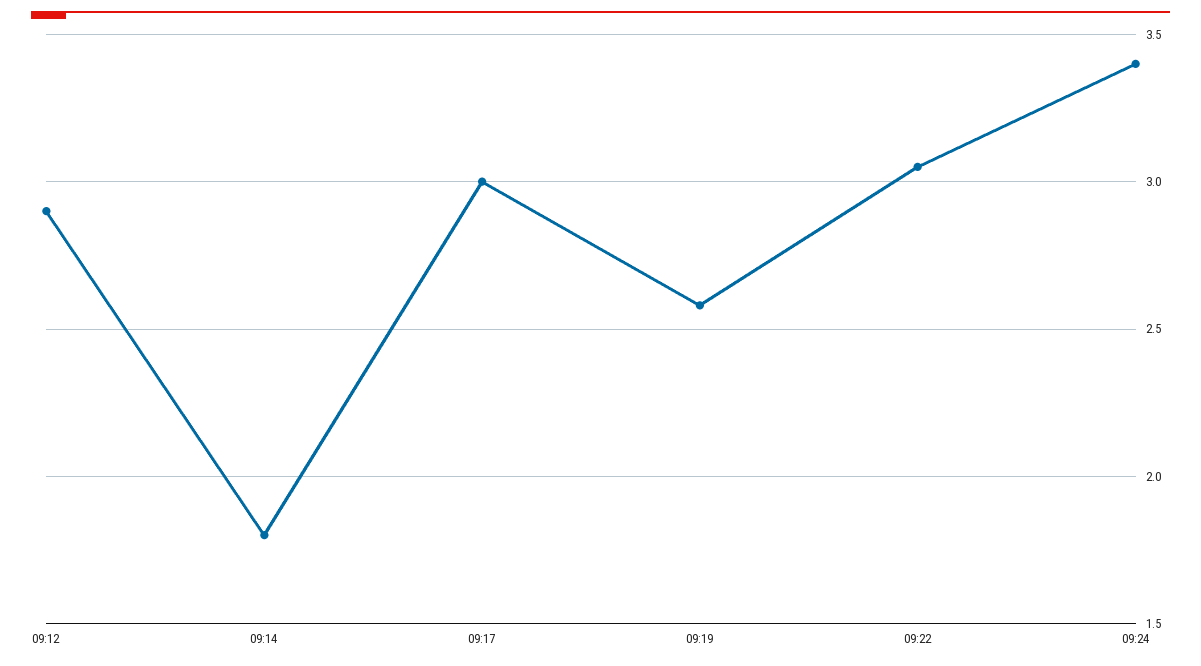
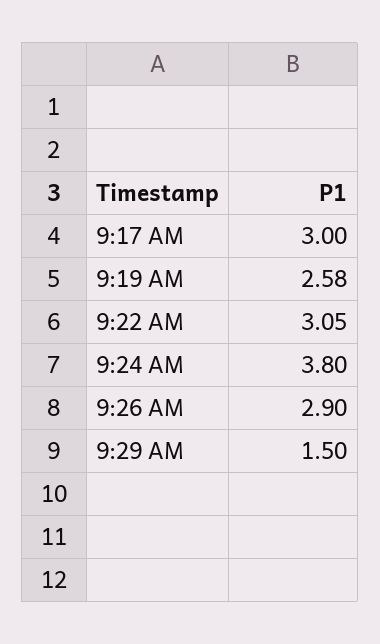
09:12: 2.9 -> none
09:14: 1.8 -> none
09:24: 3.4 -> 3.8
9:26 AM: none -> 2.9
9:29 AM: none -> 1.5

